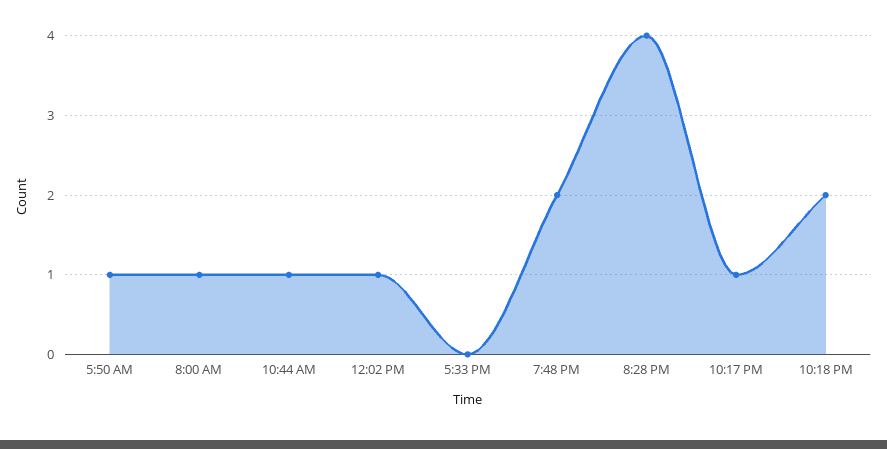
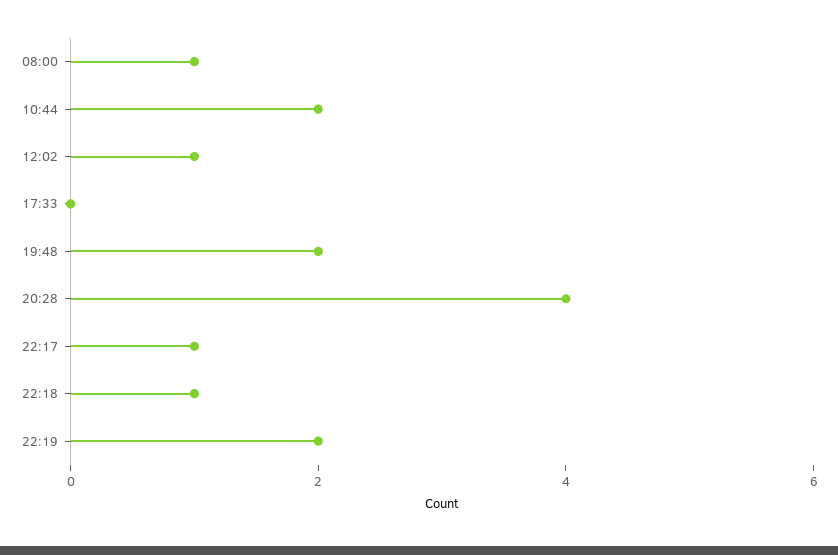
5:50 AM: 1 -> none
10:44 AM: 1 -> 2
10:18 PM: 2 -> 1
22:19: none -> 2

